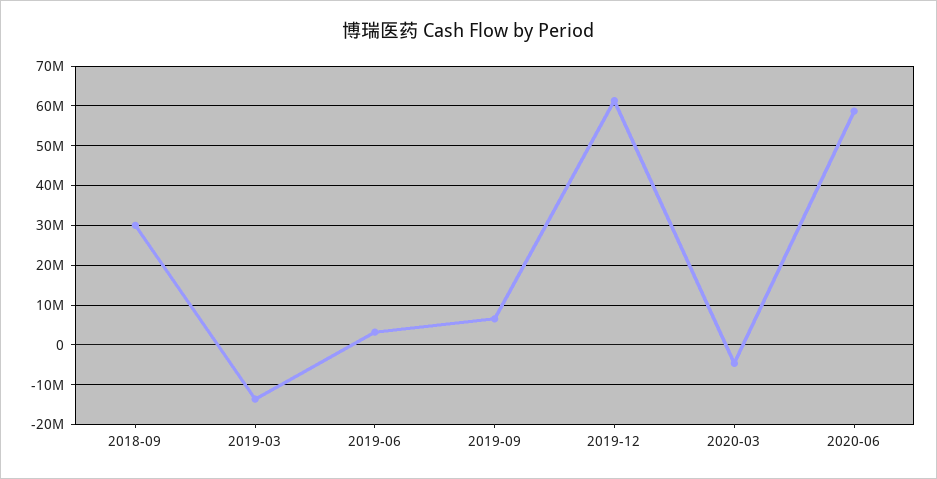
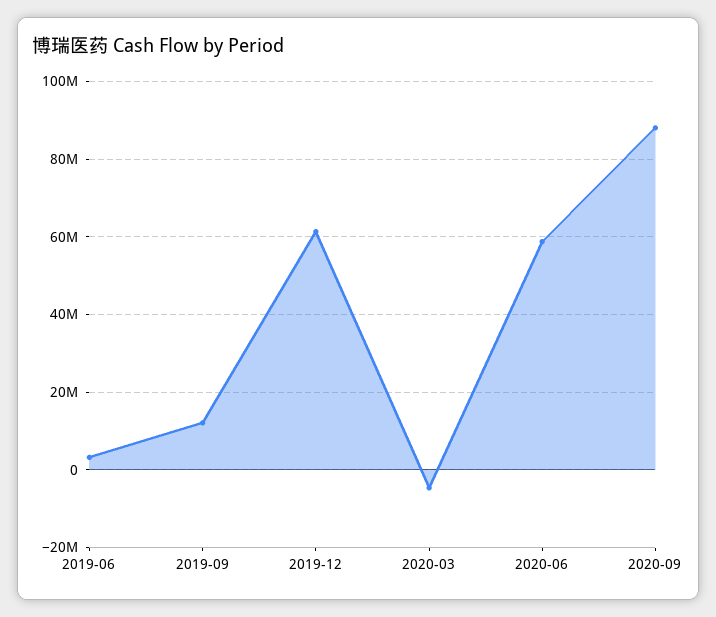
2018-09: 30000000 -> none
2019-03: -14000000 -> none
2019-09: 6000000 -> 12000000
2020-09: none -> 88000000

